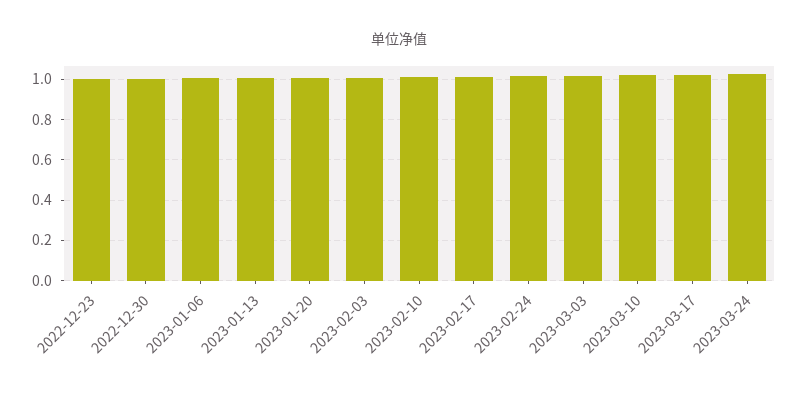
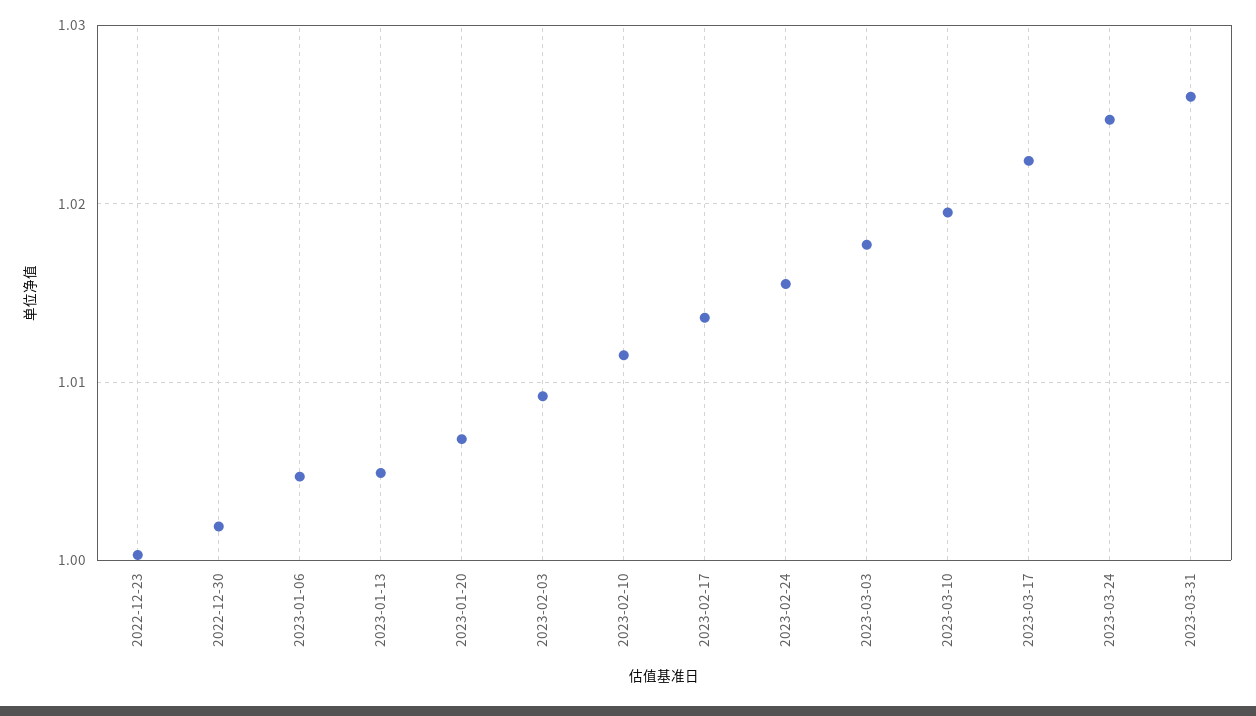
2023-03-31: none -> 1.026

